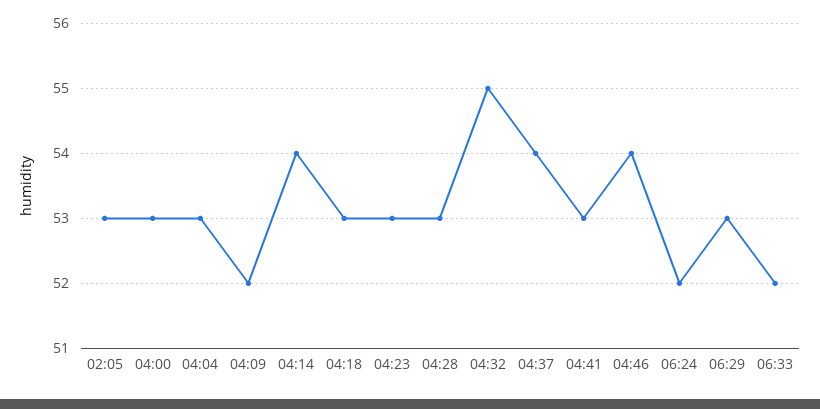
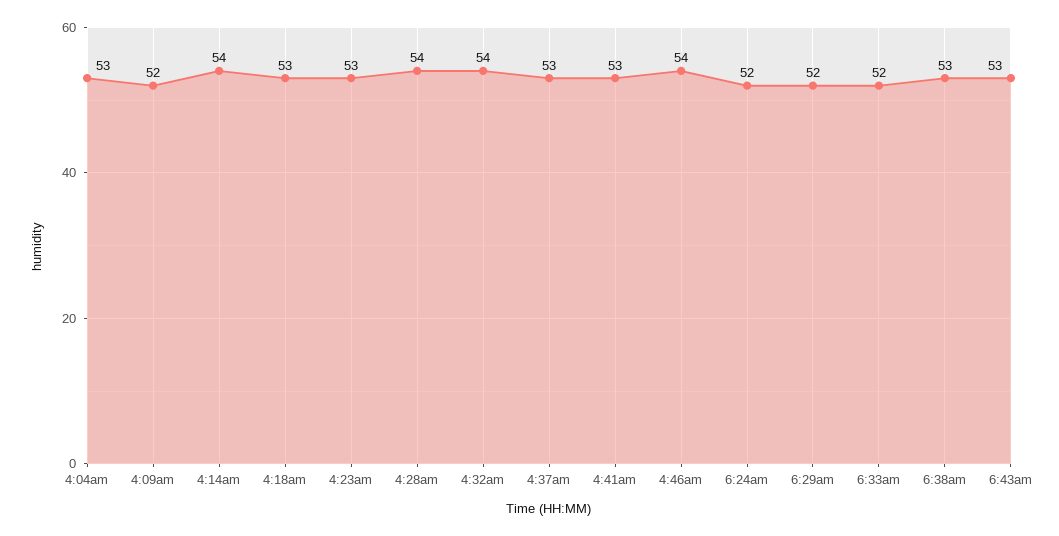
02:05: 53 -> none
04:00: 53 -> none
04:28: 53 -> 54
04:32: 55 -> 54
04:37: 54 -> 53
06:29: 53 -> 52
6:38am: none -> 53
6:43am: none -> 53

